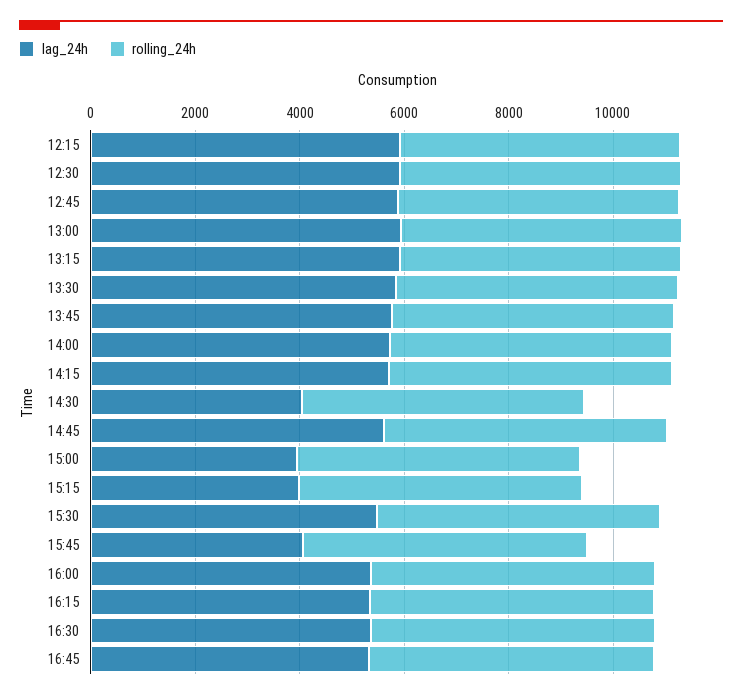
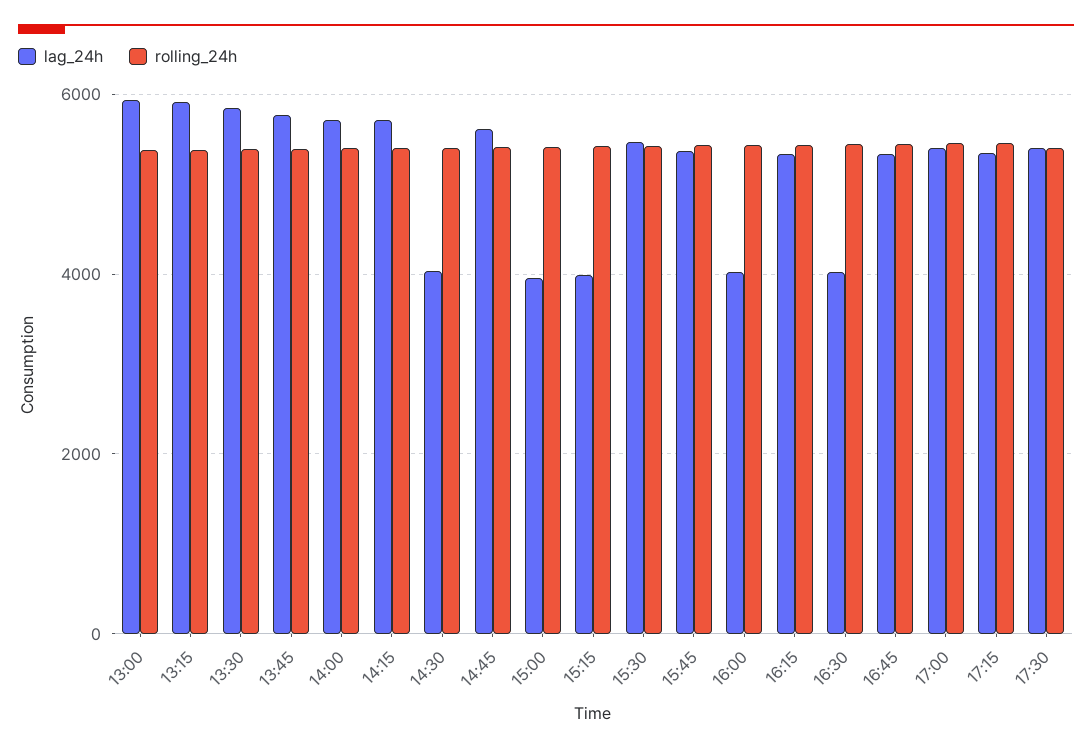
lag_24h, 12:15: 6000 -> none
rolling_24h, 12:15: 5500 -> none
lag_24h, 12:30: 6000 -> none
rolling_24h, 12:30: 5500 -> none
lag_24h, 12:45: 6000 -> none
rolling_24h, 12:45: 5500 -> none
lag_24h, 15:45: 4000 -> 5400
lag_24h, 16:00: 5500 -> 4000
lag_24h, 16:30: 5500 -> 4000
lag_24h, 17:00: none -> 5400
rolling_24h, 17:00: none -> 5400
lag_24h, 17:15: none -> 5400
rolling_24h, 17:15: none -> 5400
lag_24h, 17:30: none -> 5400
rolling_24h, 17:30: none -> 5400

